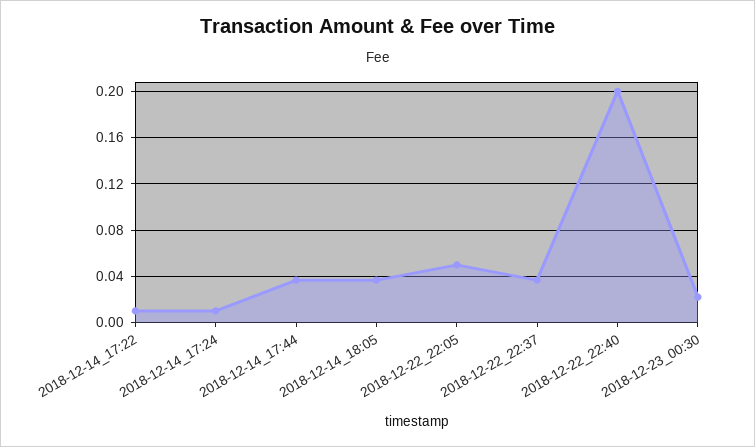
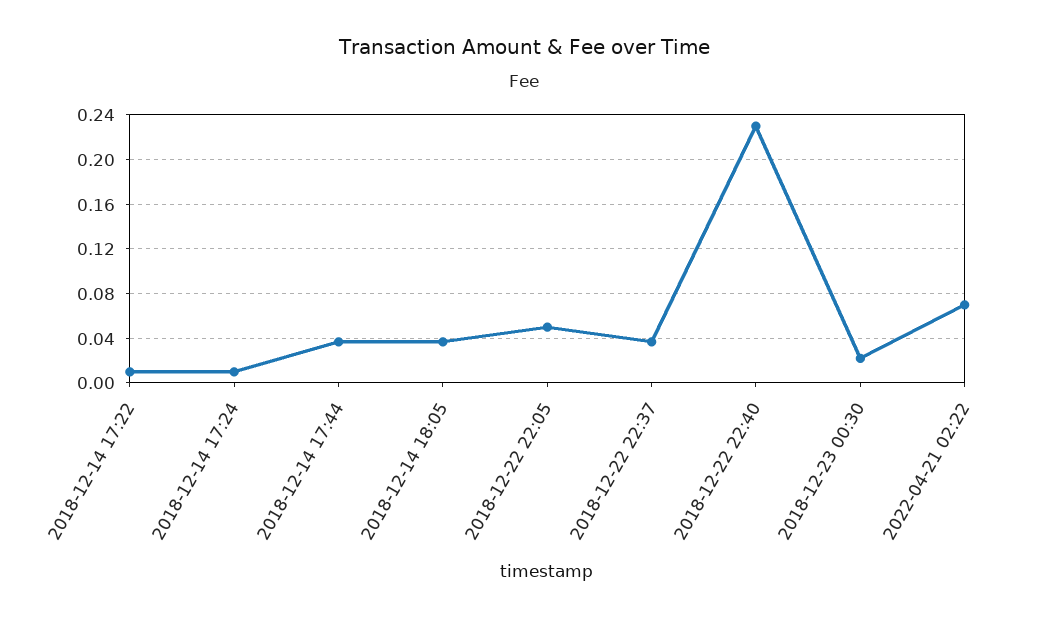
2018-12-22_22:40: 0.2 -> 0.23
2022-04-21 02:22: none -> 0.07

